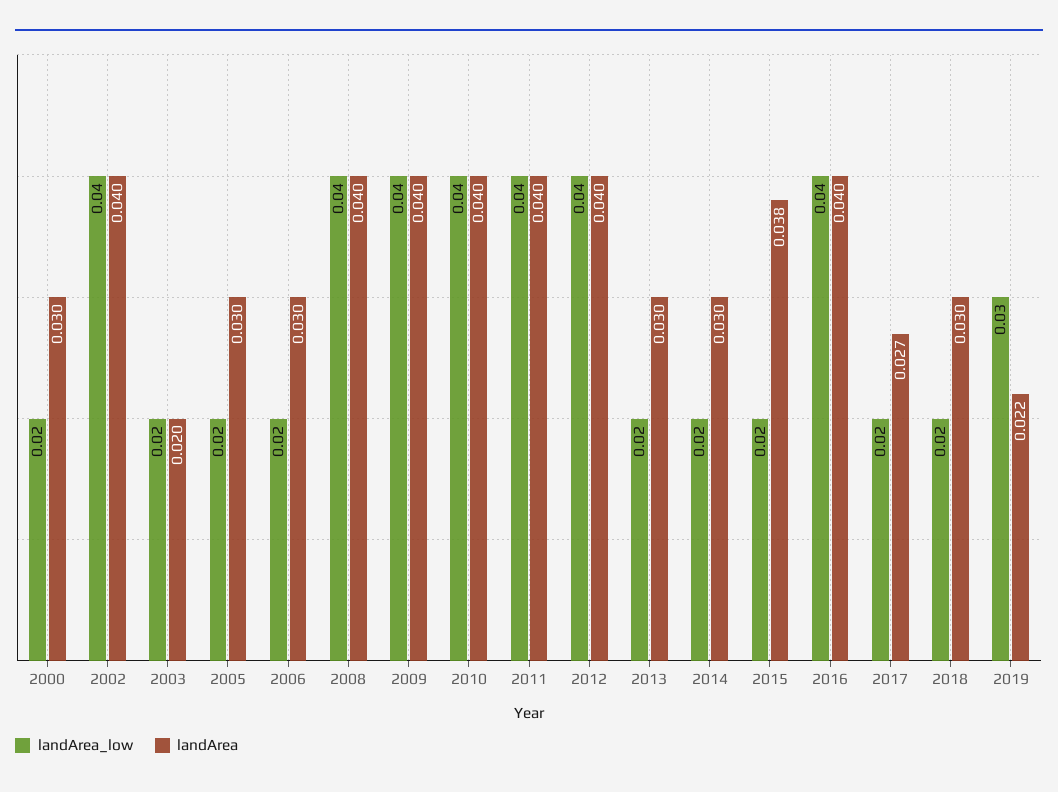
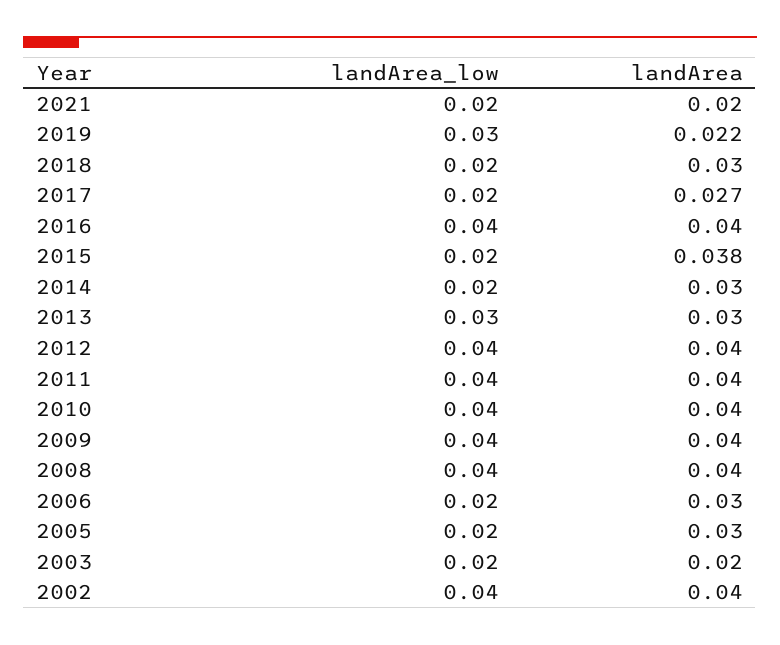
landArea_low, 2000: 0.02 -> none
landArea, 2000: 0.03 -> none
landArea_low, 2013: 0.02 -> 0.03
landArea_low, 2021: none -> 0.02
landArea, 2021: none -> 0.02

